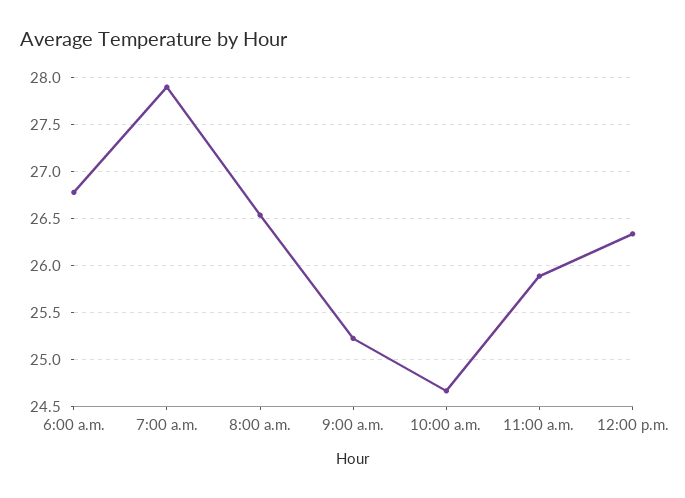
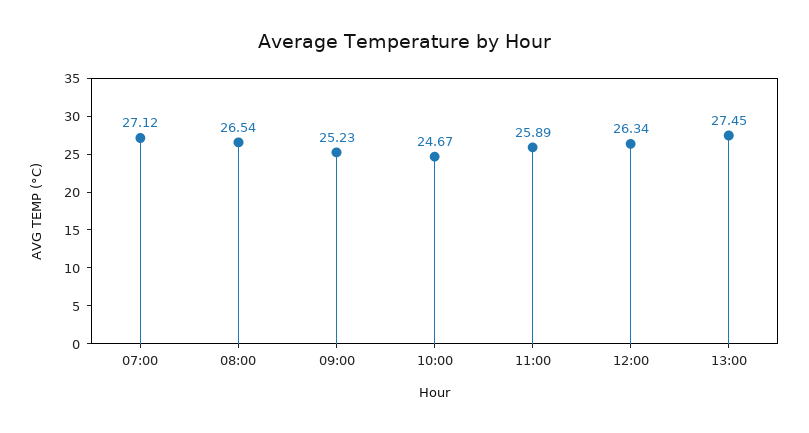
6:00 a.m.: 26.8 -> none
7:00 a.m.: 27.9 -> 27.12
13:00: none -> 27.45

